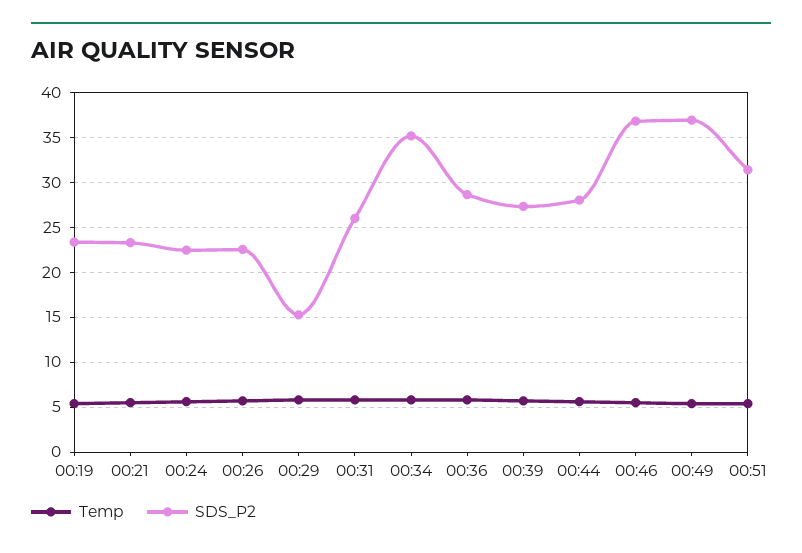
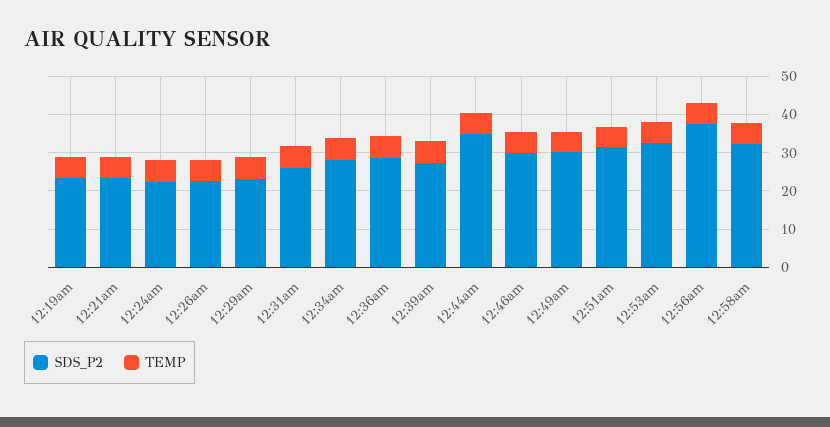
SDS_P2, 00:29: 15 -> 22.5
SDS_P2, 00:34: 35 -> 27.5
SDS_P2, 00:44: 28 -> 35
SDS_P2, 00:46: 37 -> 30
SDS_P2, 00:49: 37 -> 30
SDS_P2, 12:53am: none -> 32.5
Temp, 12:53am: none -> 5
SDS_P2, 12:56am: none -> 37.5
Temp, 12:56am: none -> 5
SDS_P2, 12:58am: none -> 32.5
Temp, 12:58am: none -> 5

